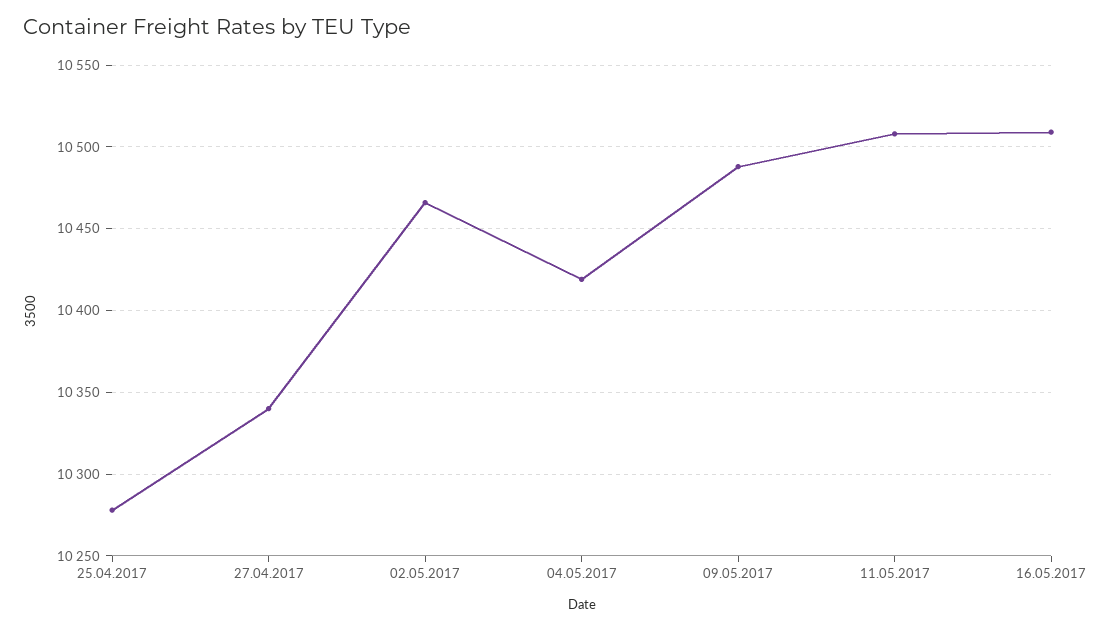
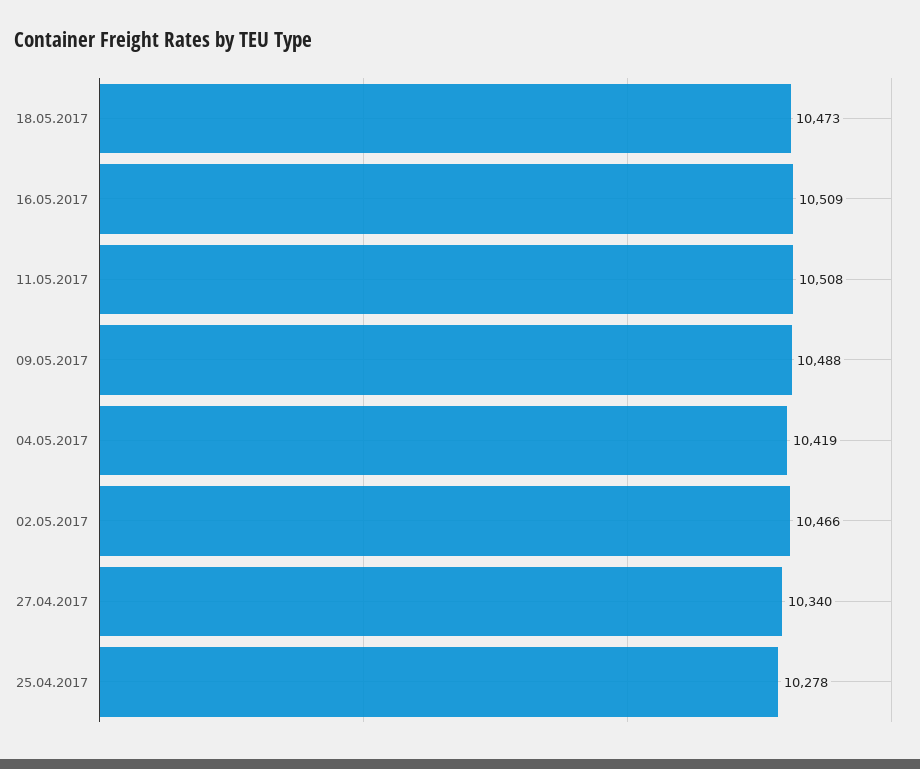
18.05.2017: none -> 10473

